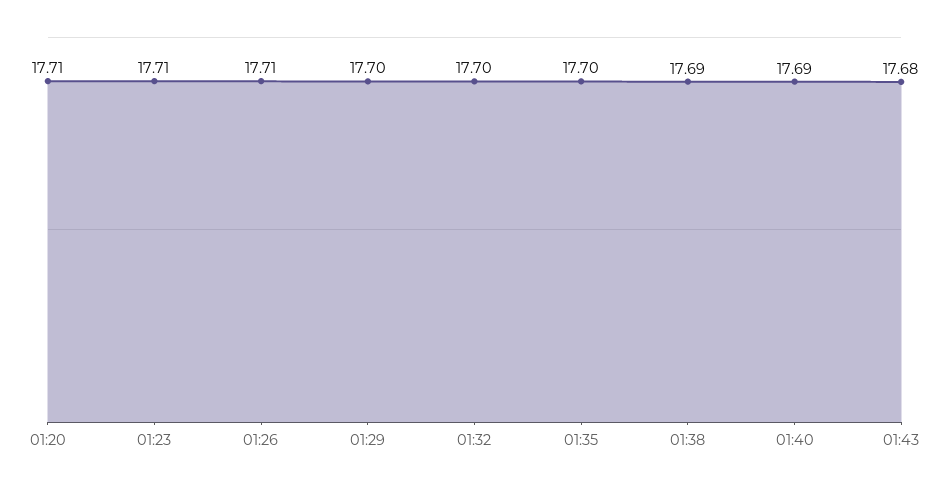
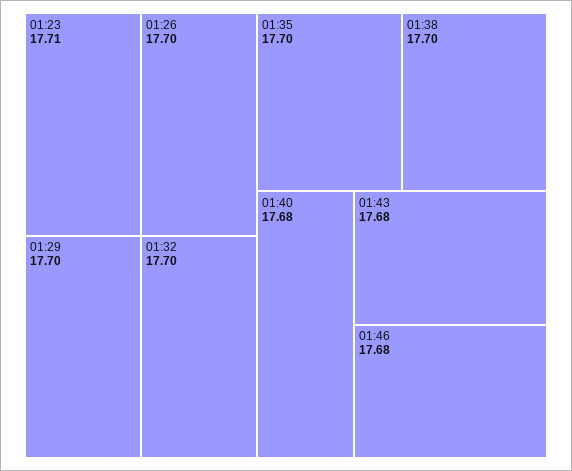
01:20: 17.71 -> none
01:26: 17.71 -> 17.7
01:38: 17.69 -> 17.7
01:40: 17.69 -> 17.68
01:46: none -> 17.68

